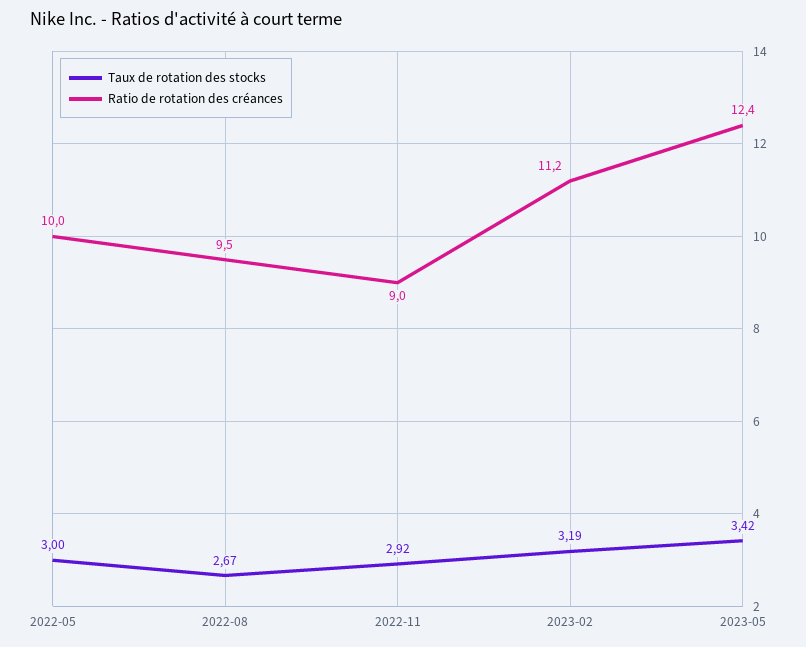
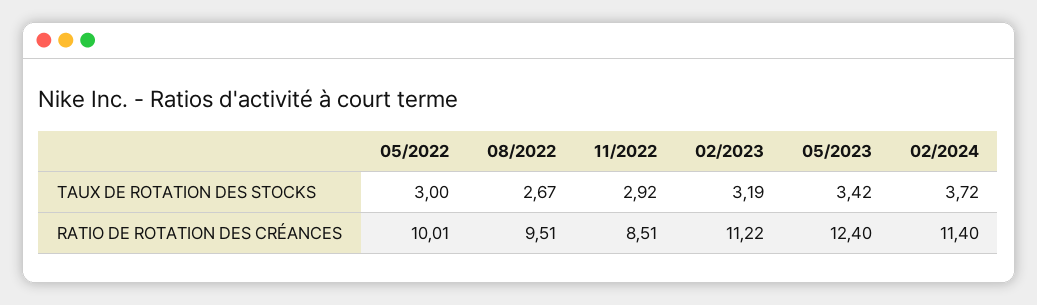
Ratio de rotation des créances, 2022-11: 9 -> 8.51
Taux de rotation des stocks, 02/2024: none -> 3.72
Ratio de rotation des créances, 02/2024: none -> 11.4

